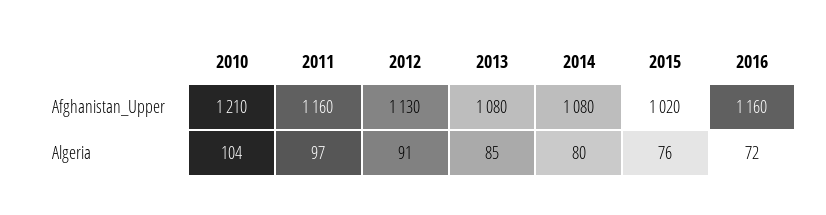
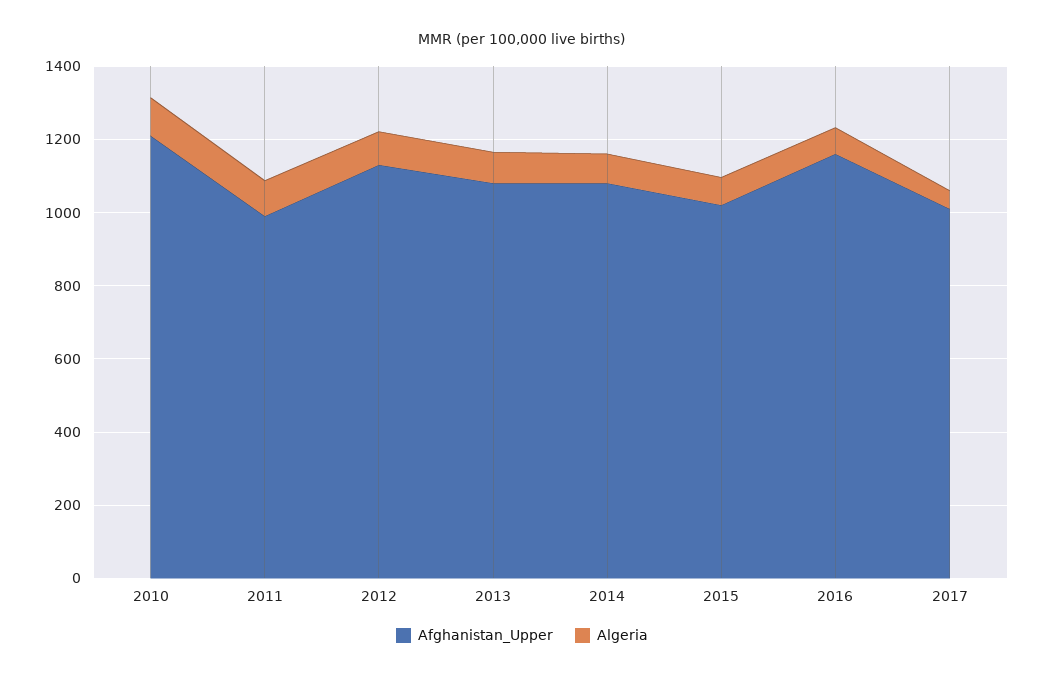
Afghanistan_Upper, 2011: 1160 -> 1000
Afghanistan_Upper, 2017: none -> 1000
Algeria, 2017: none -> 50

